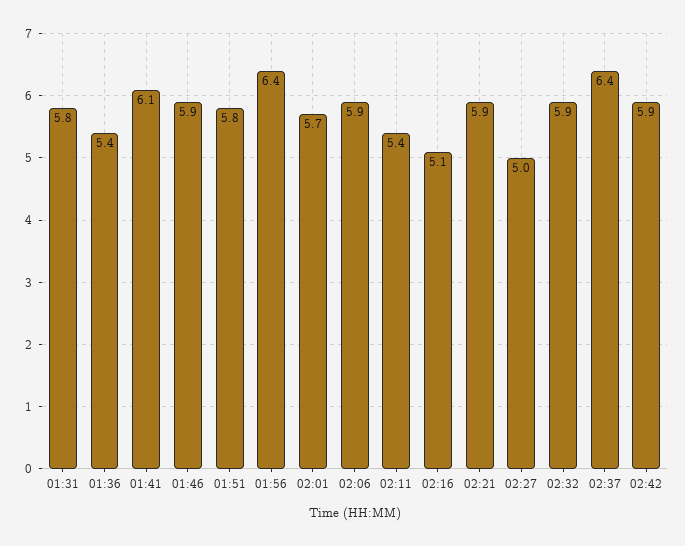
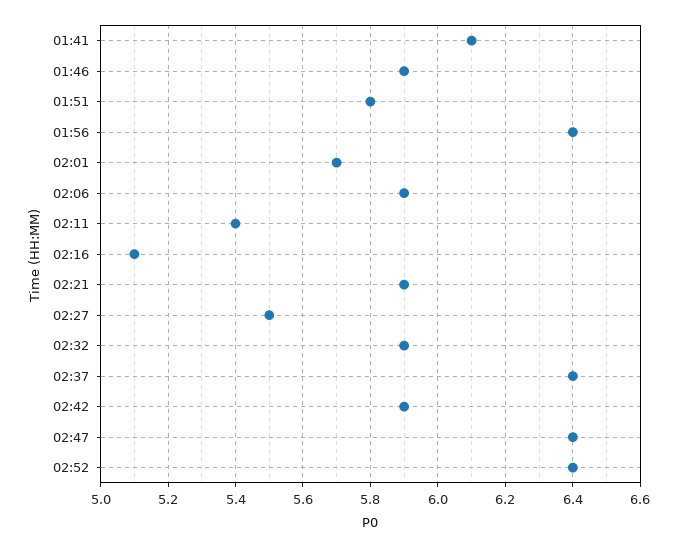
01:31: 5.8 -> none
01:36: 5.4 -> none
02:27: 5 -> 5.5
02:47: none -> 6.4
02:52: none -> 6.4

